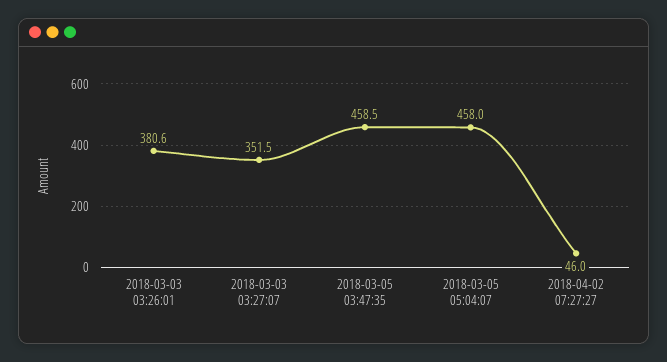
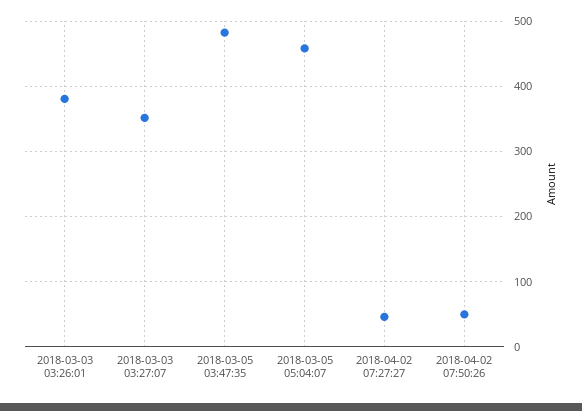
2018-03-05 03:47:35: 458.5 -> 480
2018-04-02 07:50:26: none -> 50

